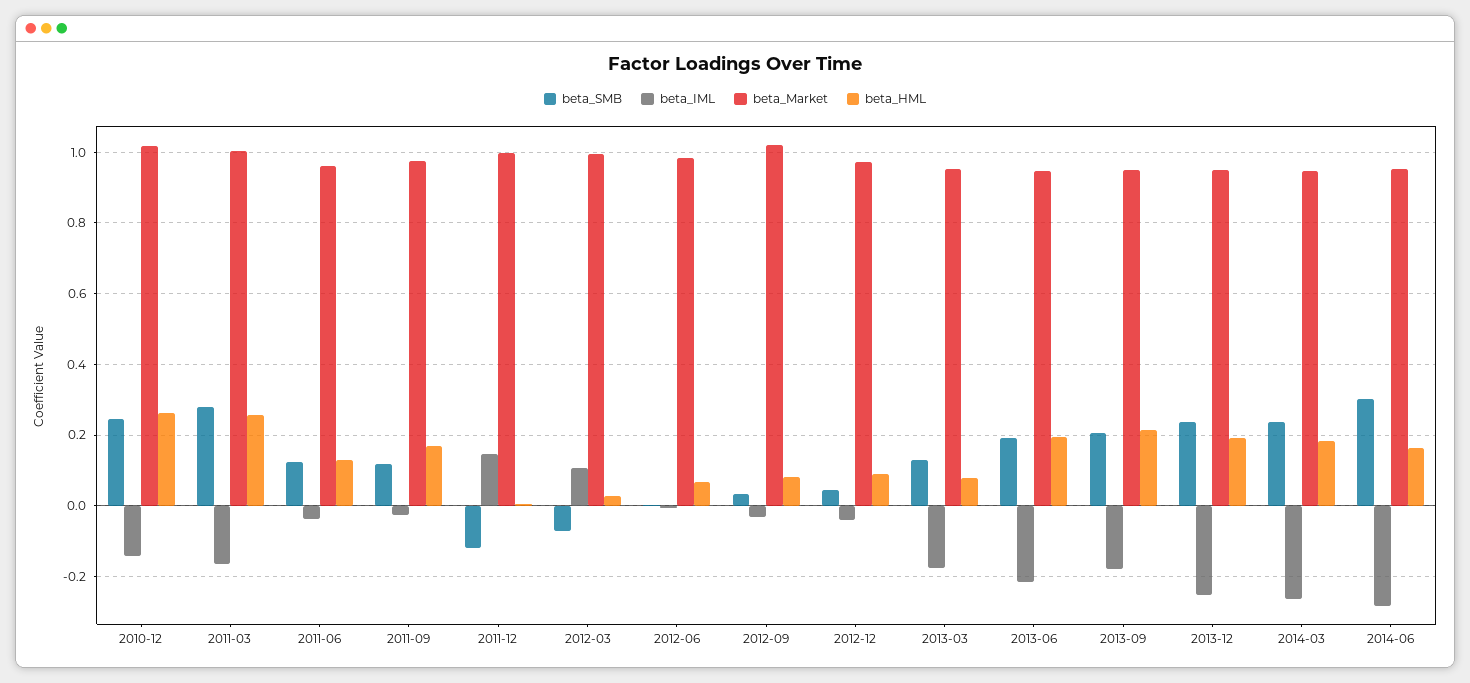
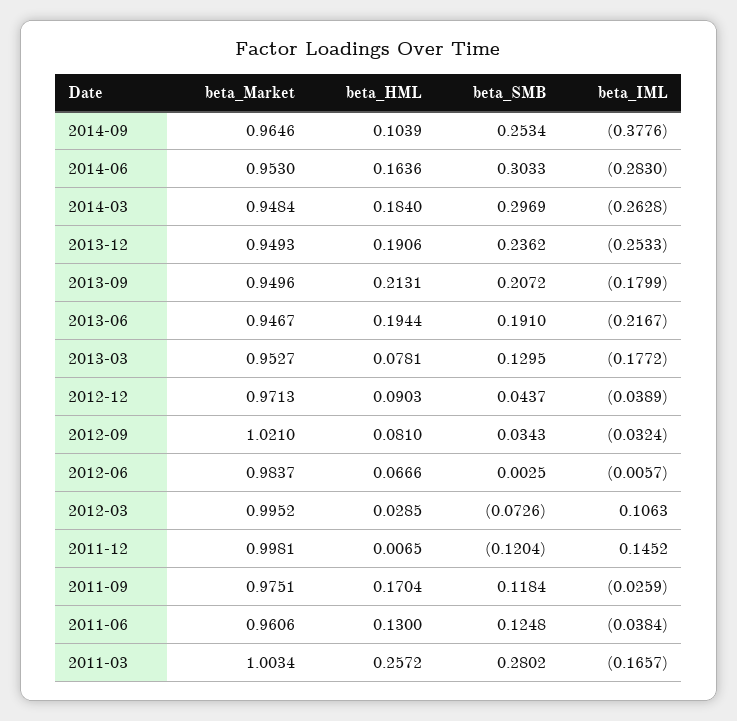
beta_SMB, 2010-12: 0.24 -> none
beta_IML, 2010-12: -0.14 -> none
beta_Market, 2010-12: 1.02 -> none
beta_HML, 2010-12: 0.26 -> none
beta_SMB, 2014-03: 0.24 -> 0.2969
beta_Market, 2014-09: none -> 0.9646
beta_HML, 2014-09: none -> 0.1039
beta_SMB, 2014-09: none -> 0.2534
beta_IML, 2014-09: none -> -0.3776

